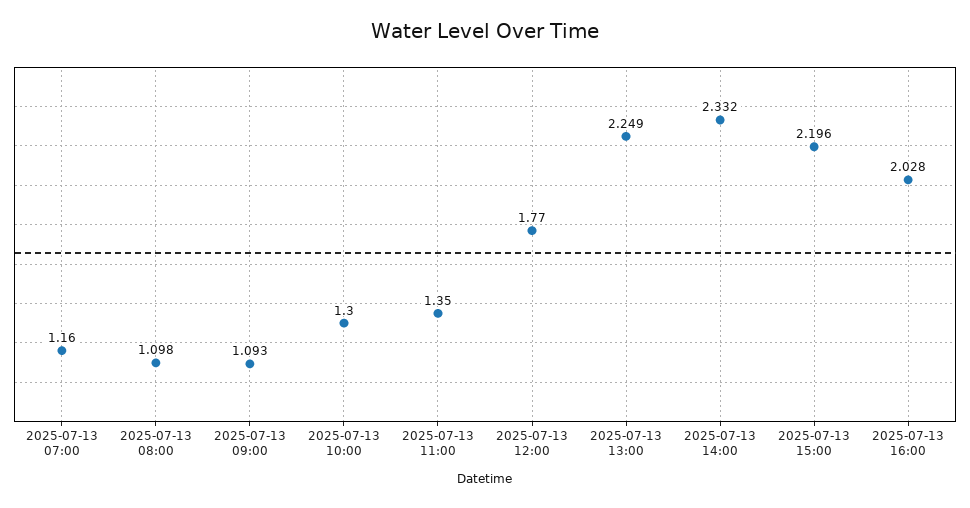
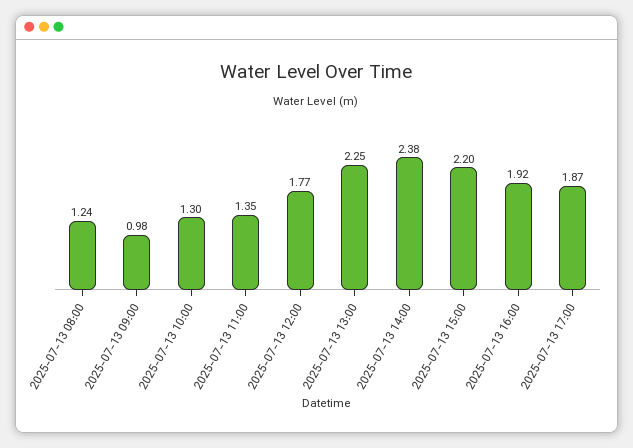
2025-07-13 07:00: 1.16 -> none
2025-07-13 08:00: 1.098 -> 1.24
2025-07-13 09:00: 1.093 -> 0.98
2025-07-13 14:00: 2.332 -> 2.38
2025-07-13 16:00: 2.028 -> 1.92
2025-07-13 17:00: none -> 1.87

